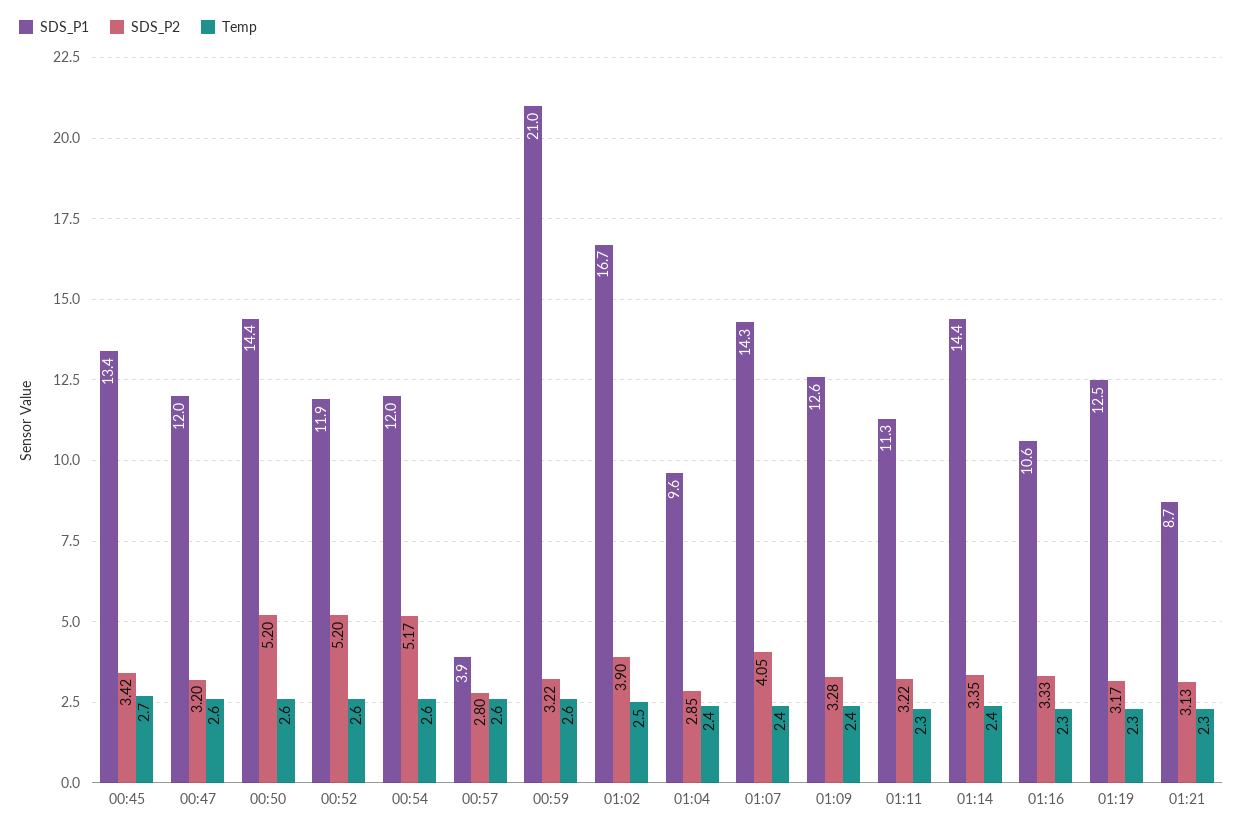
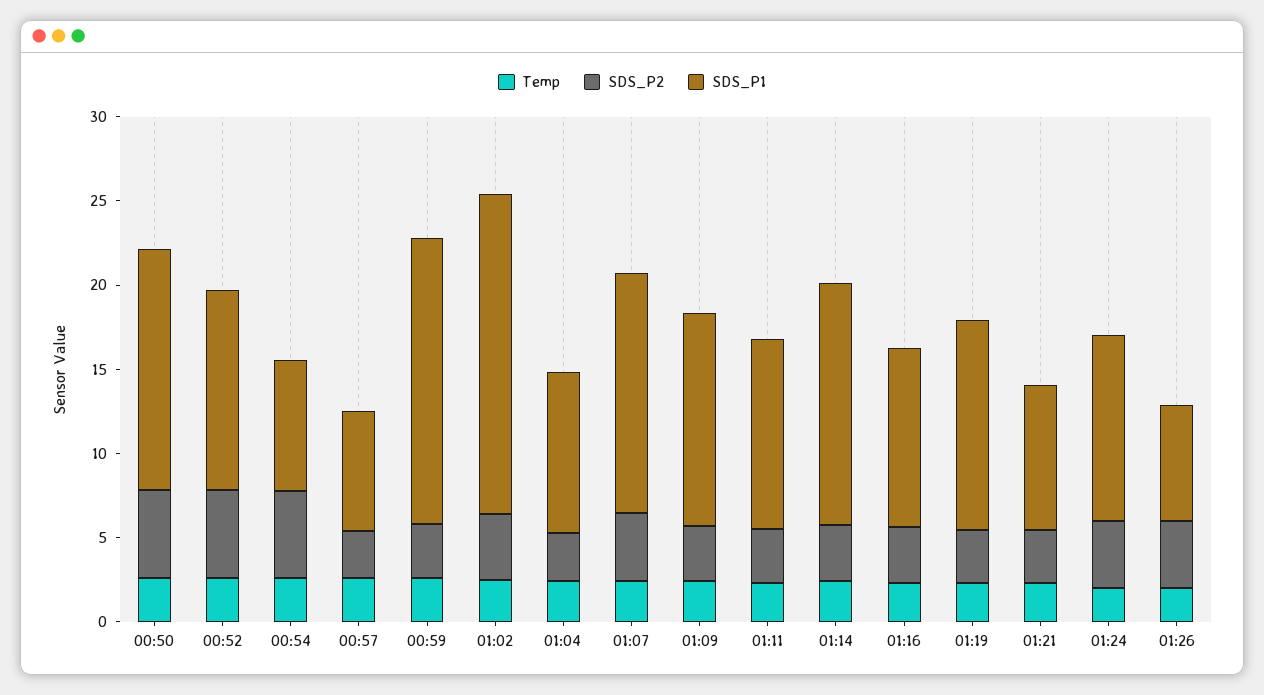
SDS_P1, 00:45: 13.4 -> none
SDS_P2, 00:45: 3.42 -> none
Temp, 00:45: 2.7 -> none
SDS_P1, 00:47: 12 -> none
SDS_P2, 00:47: 3.2 -> none
Temp, 00:47: 2.6 -> none
SDS_P1, 00:54: 12 -> 8
SDS_P1, 00:57: 3.9 -> 7
SDS_P1, 00:59: 21 -> 17
SDS_P1, 01:02: 16.7 -> 19
Temp, 01:24: none -> 2
SDS_P2, 01:24: none -> 4
SDS_P1, 01:24: none -> 11
Temp, 01:26: none -> 2
SDS_P2, 01:26: none -> 4
SDS_P1, 01:26: none -> 7

